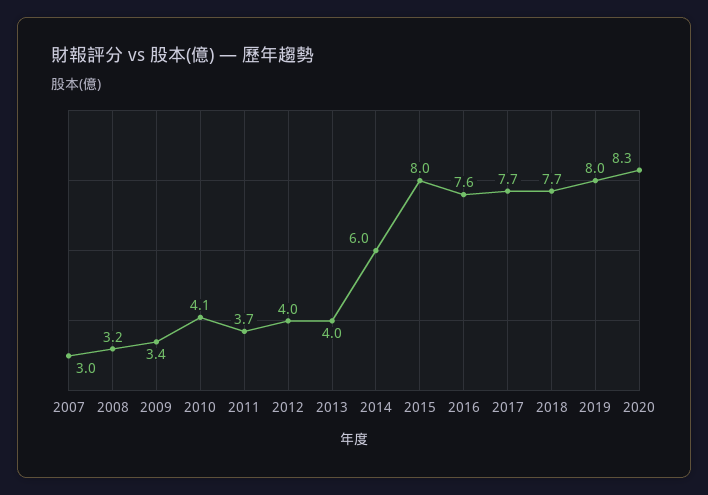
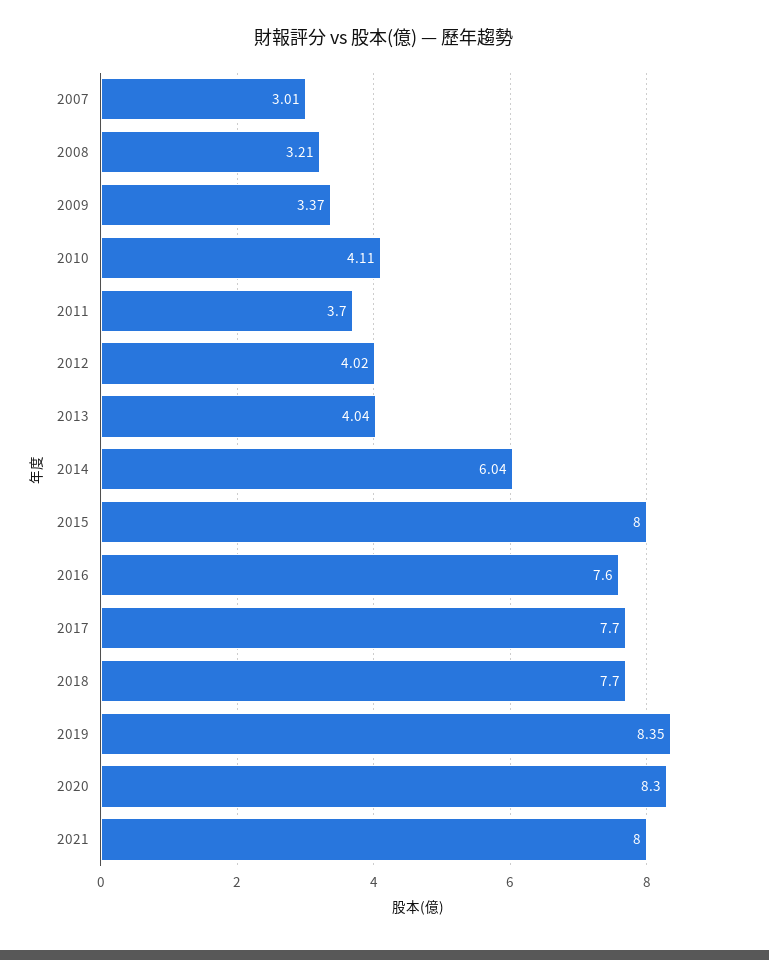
2019: 8 -> 8.35
2021: none -> 8

